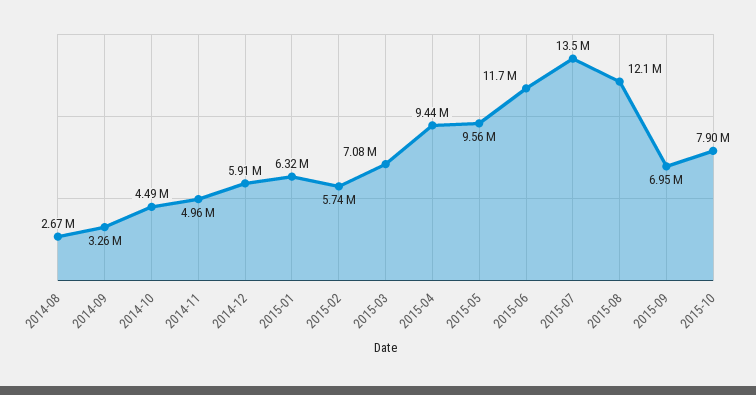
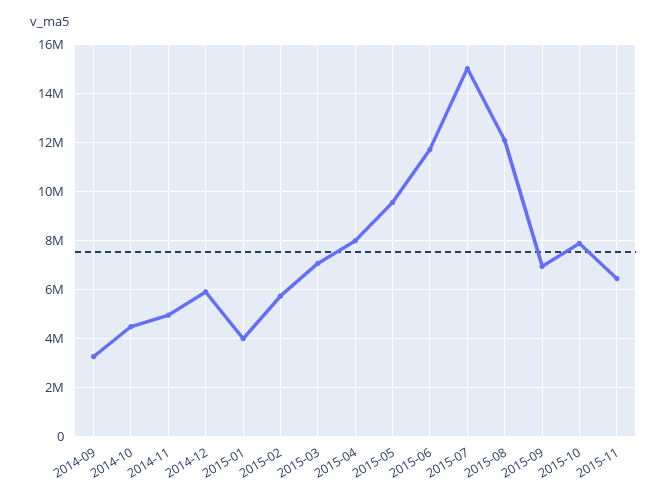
2014-08: 2670000 -> none
2015-01: 6320000 -> 4000000
2015-04: 9440000 -> 8000000
2015-07: 13500000 -> 15000000
2015-11: none -> 6500000

